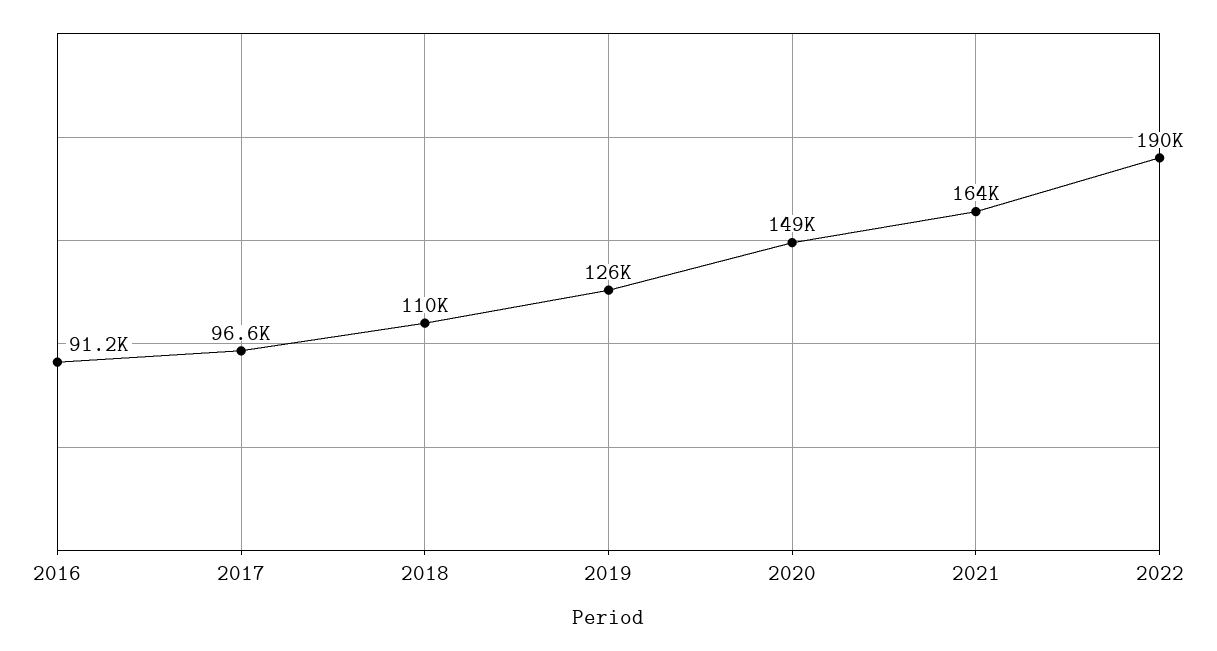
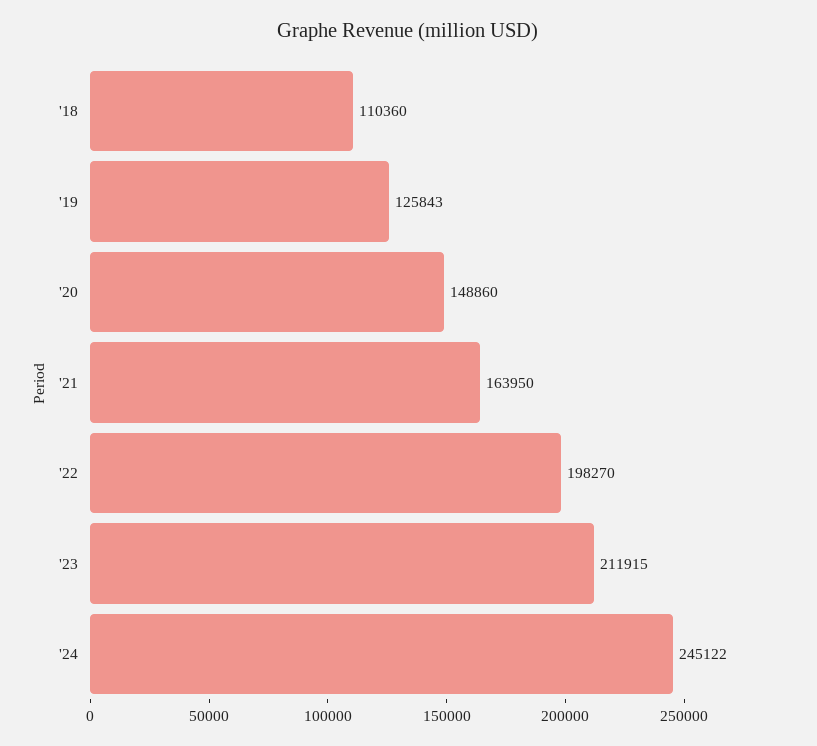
2016: 91200 -> none
2017: 96600 -> none
2022: 190000 -> 198270
'23: none -> 211915
'24: none -> 245122

